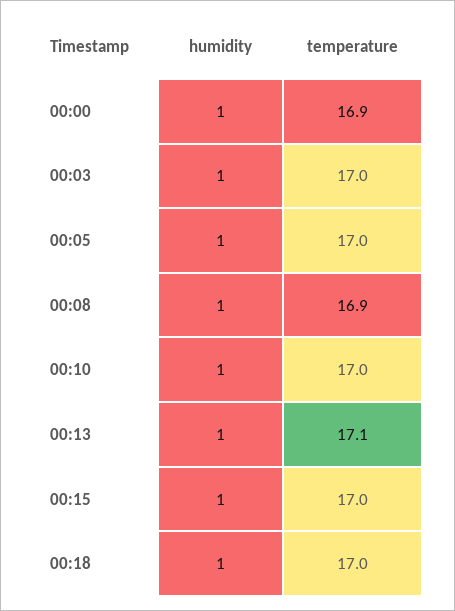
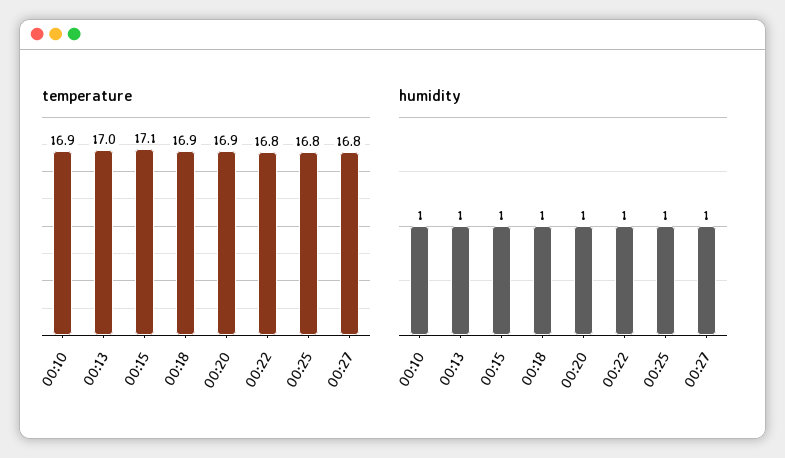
humidity, 00:00: 1 -> none
temperature, 00:00: 16.9 -> none
humidity, 00:03: 1 -> none
temperature, 00:03: 17 -> none
humidity, 00:05: 1 -> none
temperature, 00:05: 17 -> none
humidity, 00:08: 1 -> none
temperature, 00:08: 16.9 -> none
temperature, 00:10: 17 -> 16.9
temperature, 00:13: 17.1 -> 17
temperature, 00:15: 17 -> 17.1
temperature, 00:18: 17 -> 16.9
temperature, 00:20: none -> 16.9
temperature, 00:22: none -> 16.8
temperature, 00:25: none -> 16.8
temperature, 00:27: none -> 16.8
humidity, 00:20: none -> 1
humidity, 00:22: none -> 1
humidity, 00:25: none -> 1
humidity, 00:27: none -> 1

